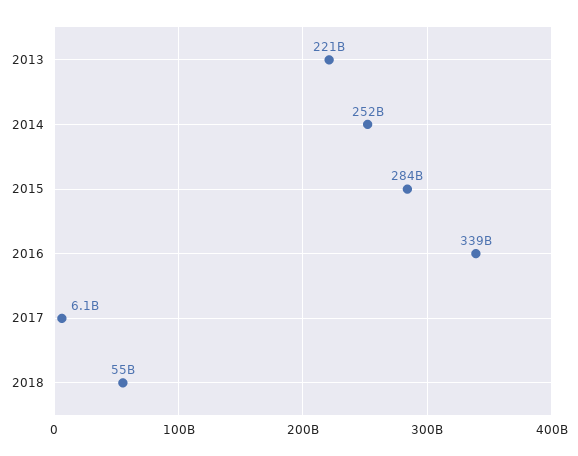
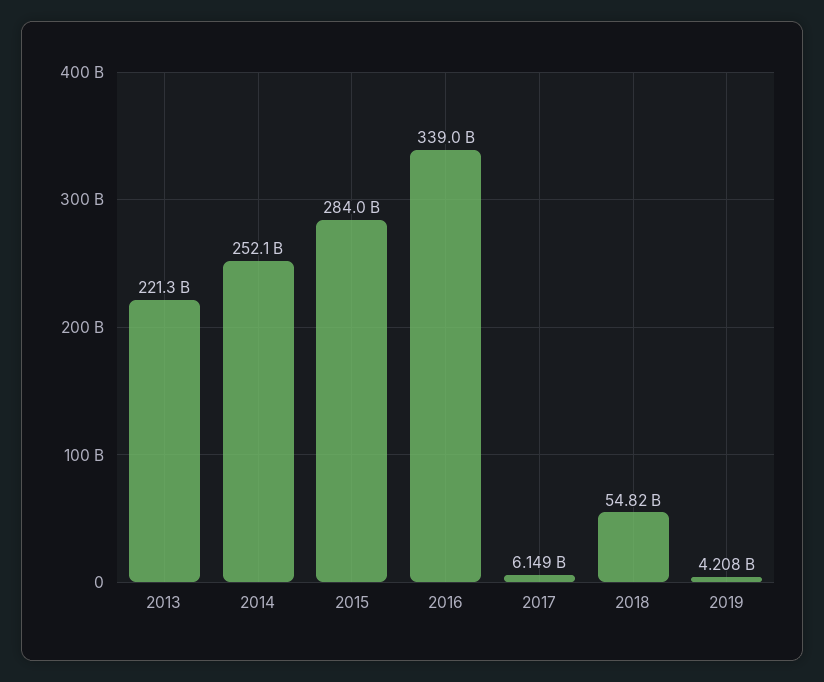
2019: none -> 4208000000

